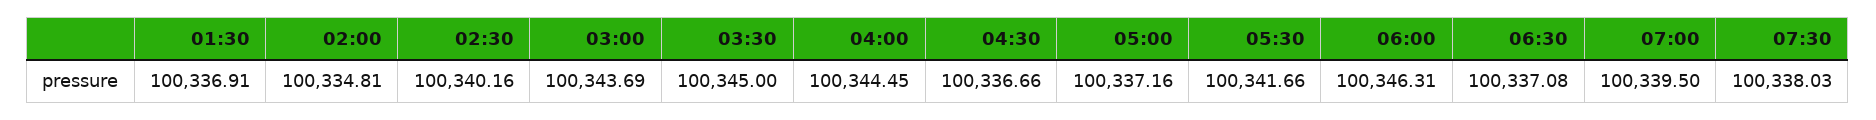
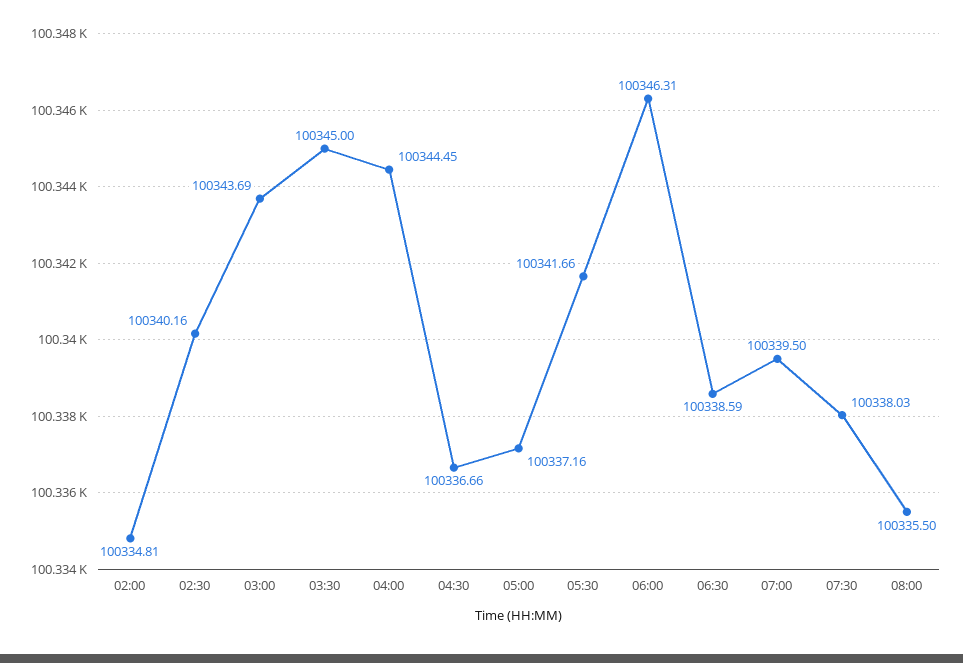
01:30: 100336.91 -> none
06:30: 100337.08 -> 100338.59
08:00: none -> 100335.5

